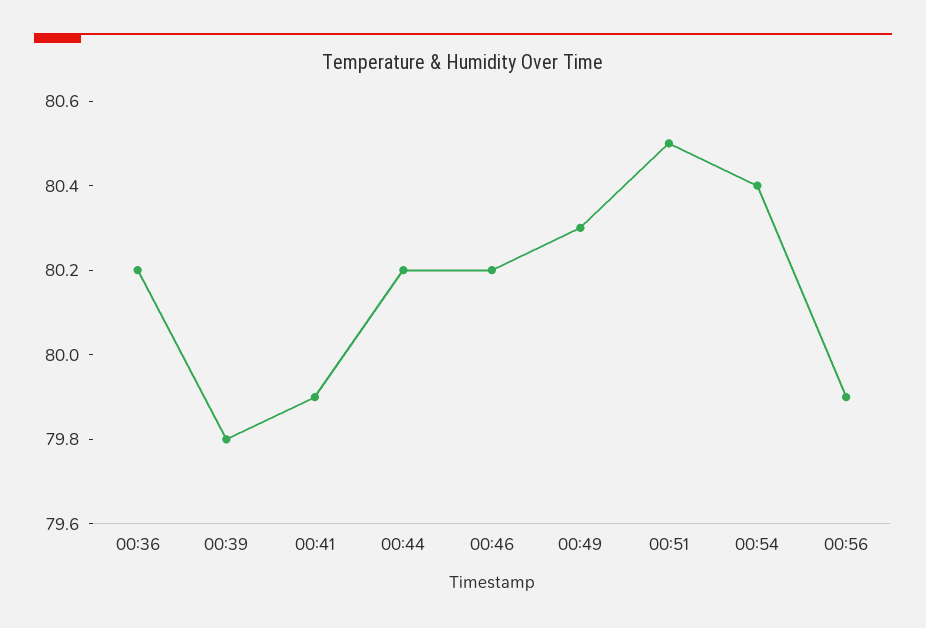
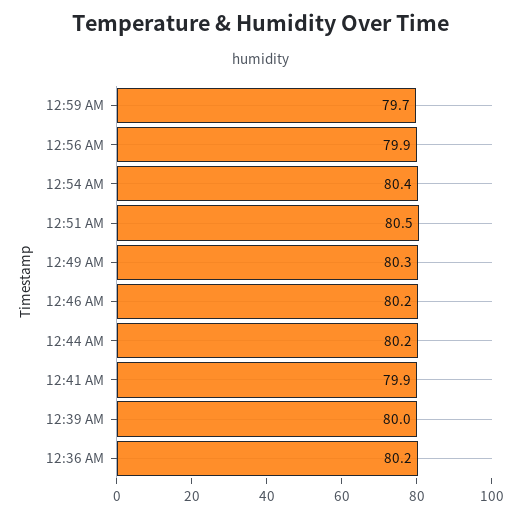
00:39: 79.8 -> 80
12:59 AM: none -> 79.7

